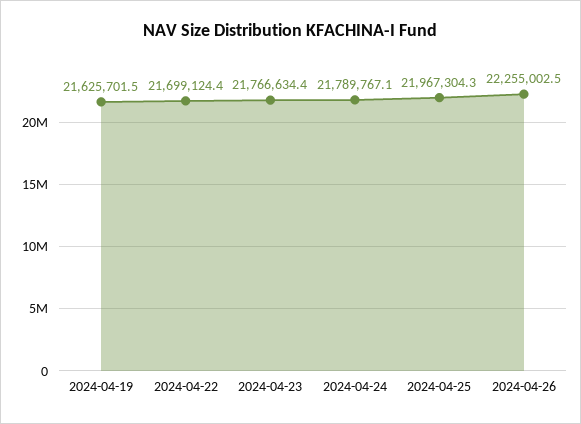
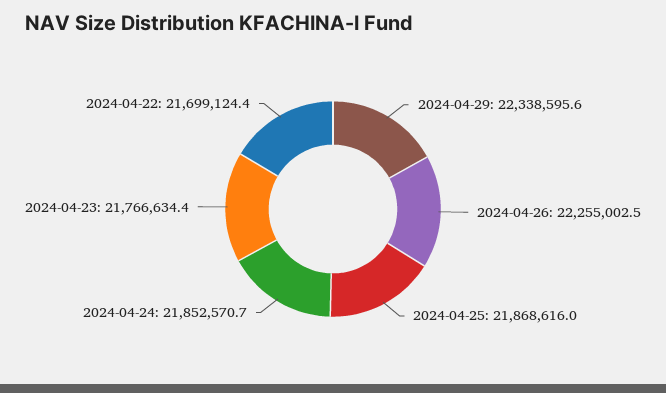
2024-04-19: 21625701.5 -> none
2024-04-24: 21789767.1 -> 21852570.7
2024-04-25: 21967304.3 -> 21868616
2024-04-29: none -> 22338595.6

